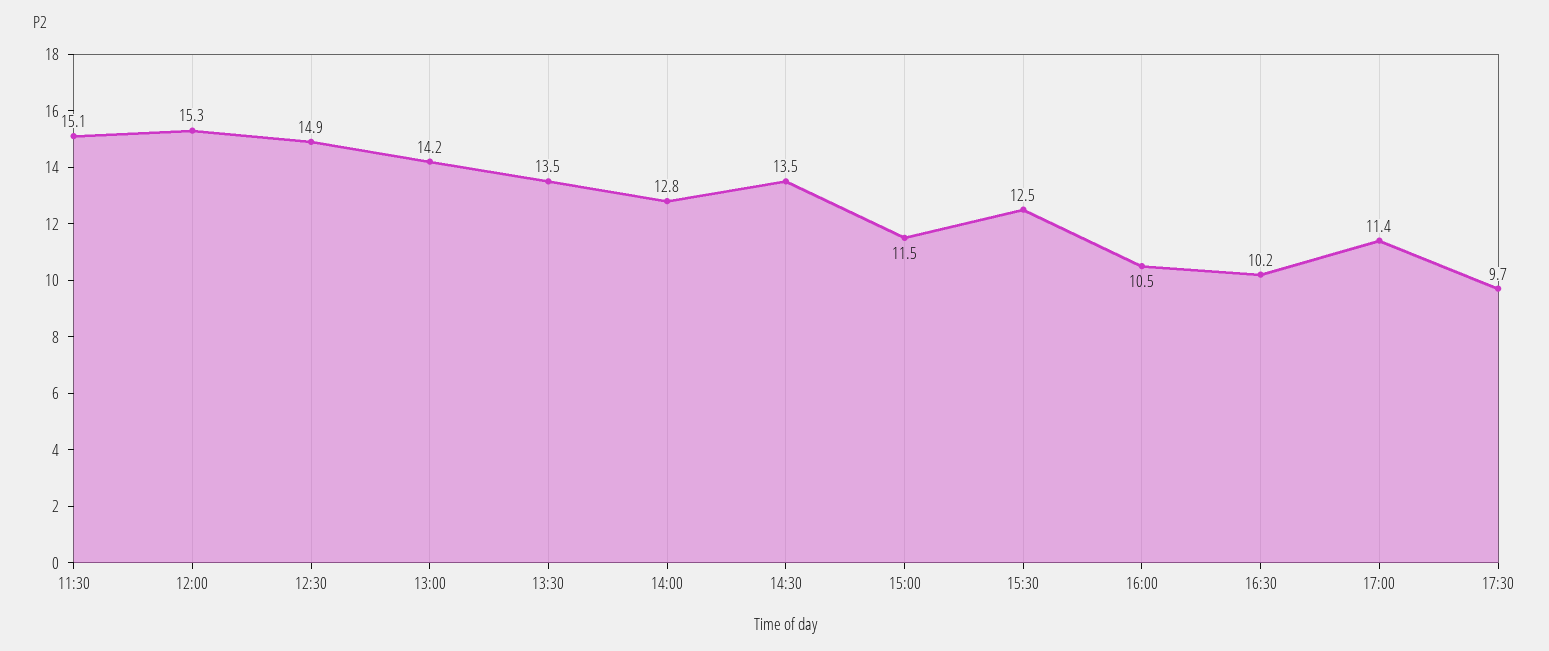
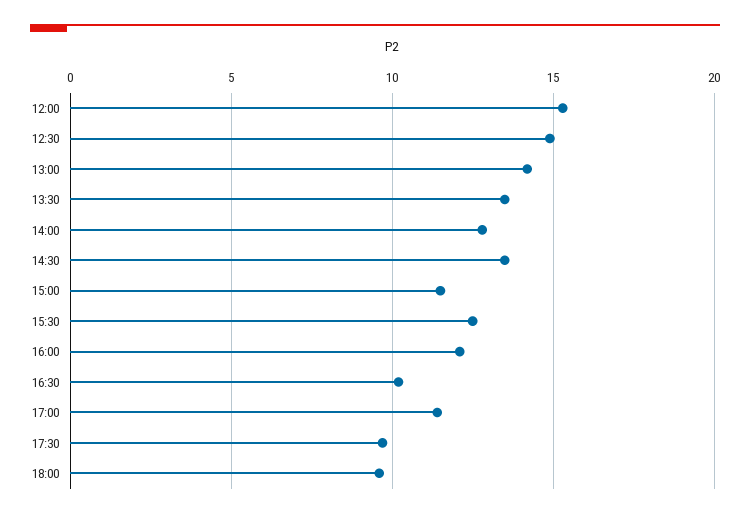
11:30: 15.1 -> none
16:00: 10.5 -> 12
18:00: none -> 9.5

